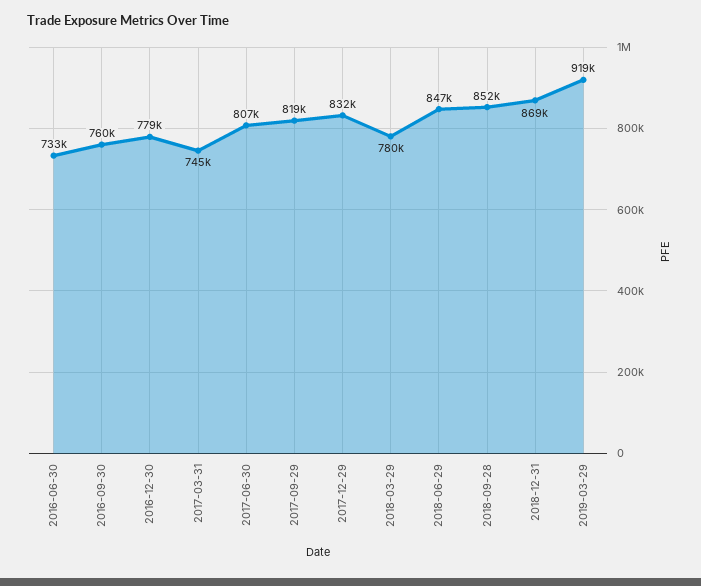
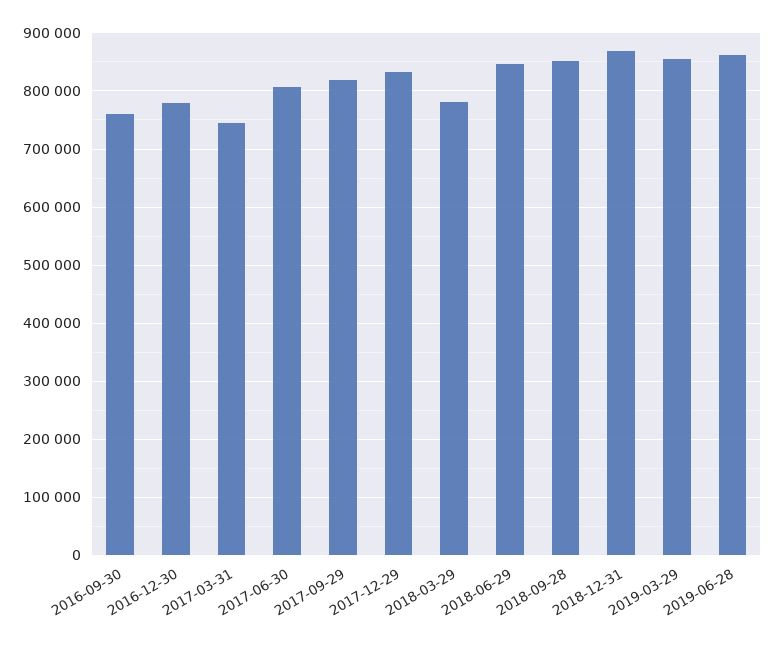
2016-06-30: 733000 -> none
2019-03-29: 919000 -> 860000
2019-06-28: none -> 860000

